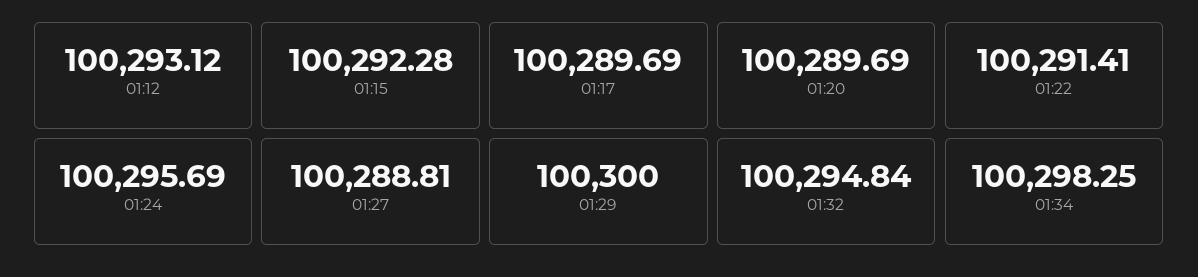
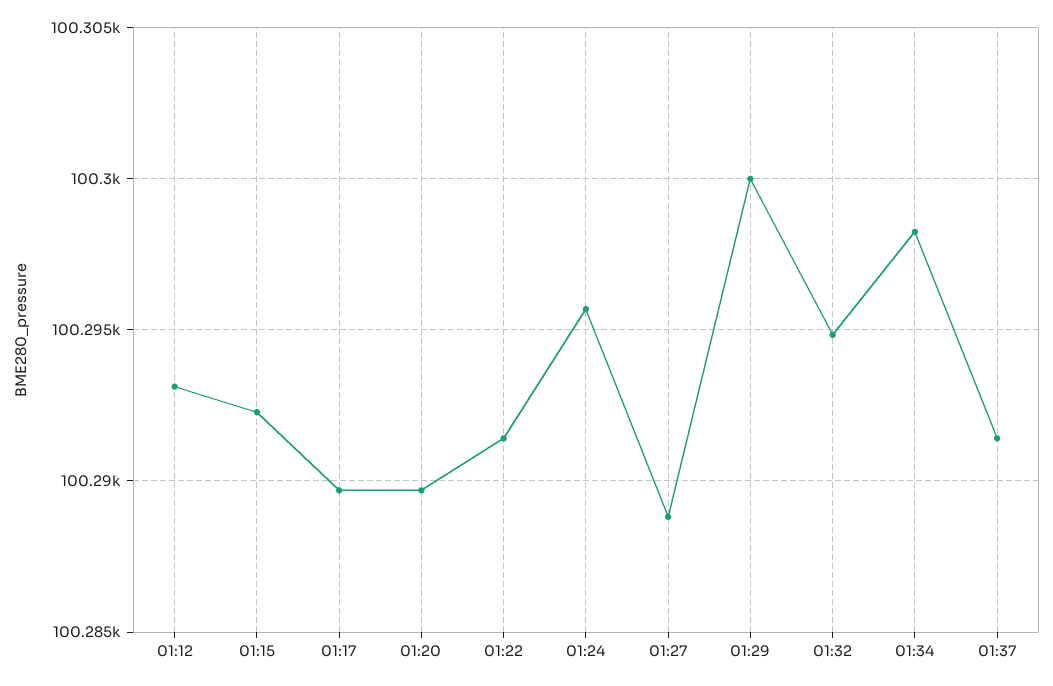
01:37: none -> 100291.5

